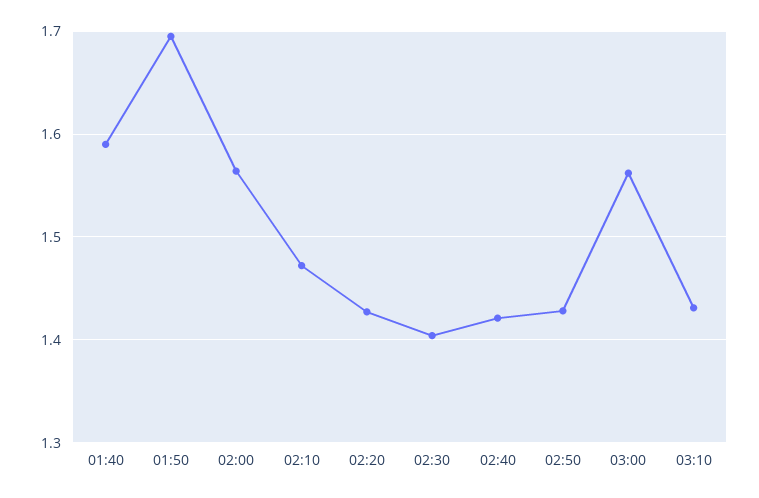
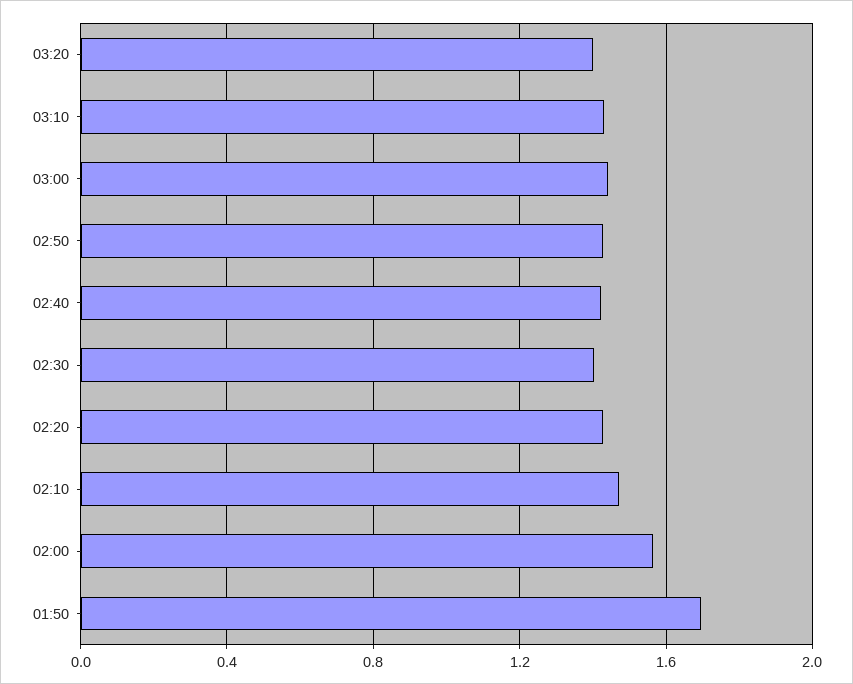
01:40: 1.59 -> none
03:00: 1.56 -> 1.45
03:20: none -> 1.4

